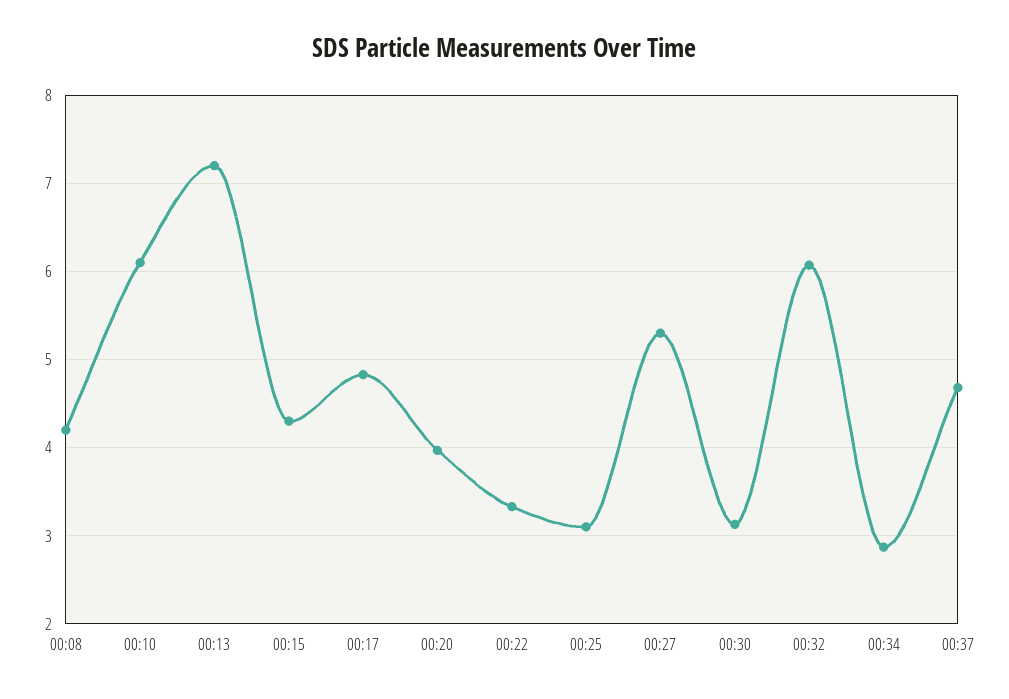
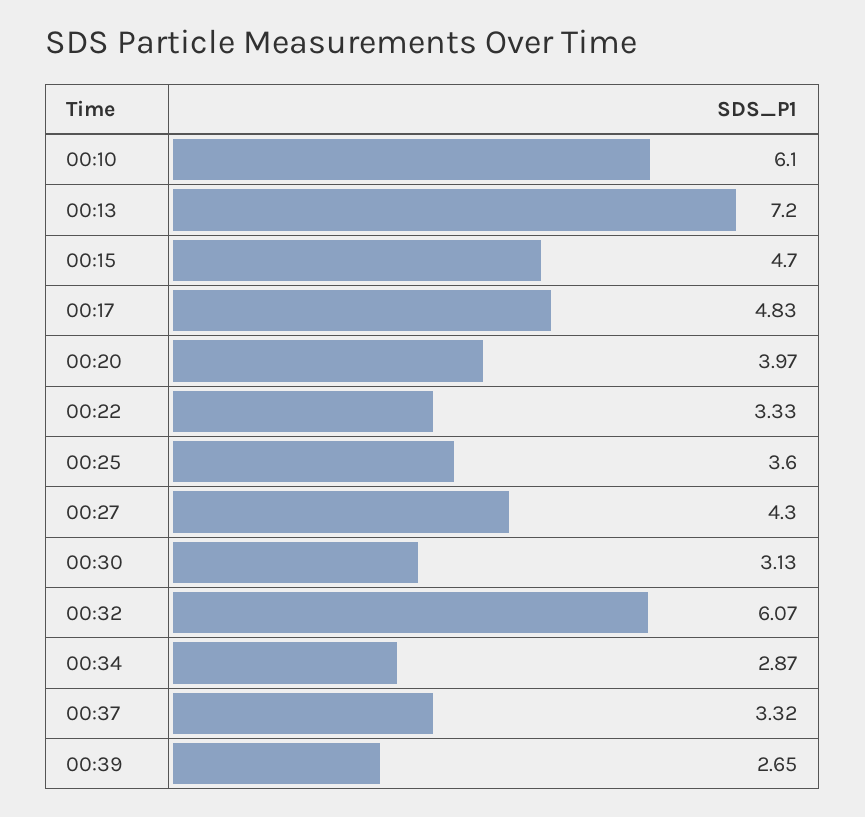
00:08: 4.2 -> none
00:15: 4.3 -> 4.7
00:25: 3.1 -> 3.6
00:27: 5.3 -> 4.3
00:37: 4.7 -> 3.32
00:39: none -> 2.65

